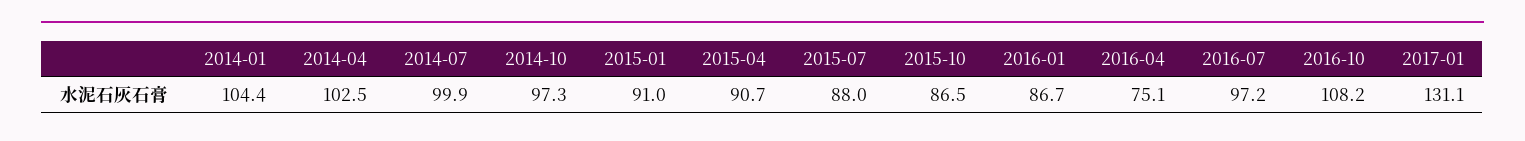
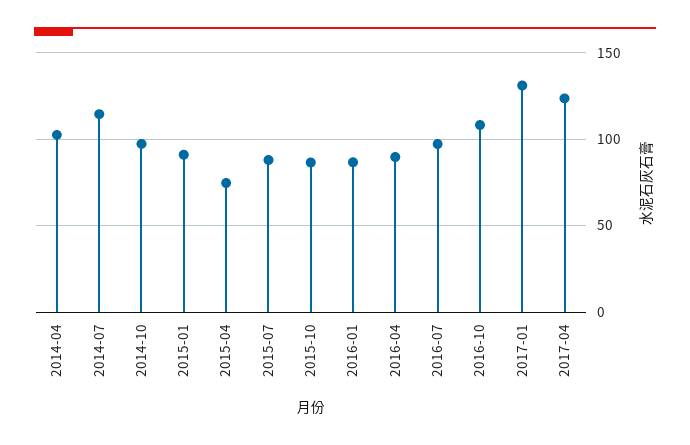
2014-01: 104.4 -> none
2014-07: 99.9 -> 115
2015-04: 90.7 -> 75
2016-04: 75.1 -> 90
2017-04: none -> 125

